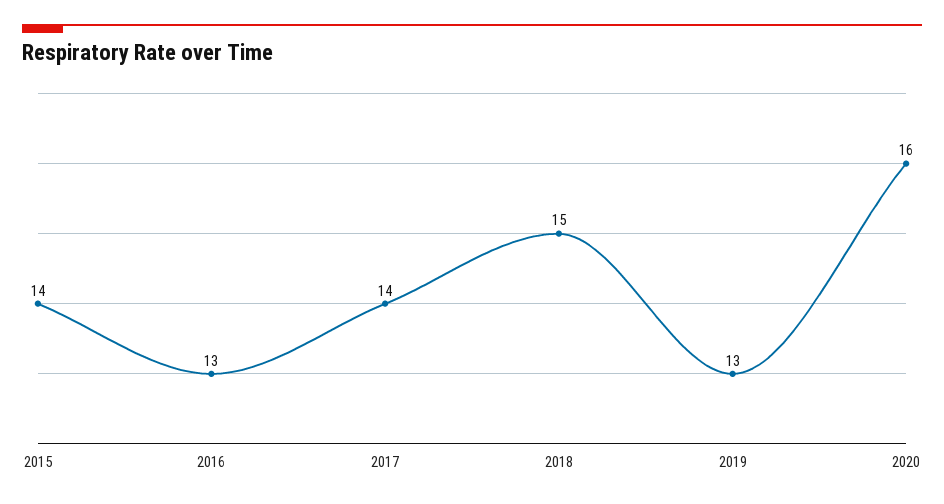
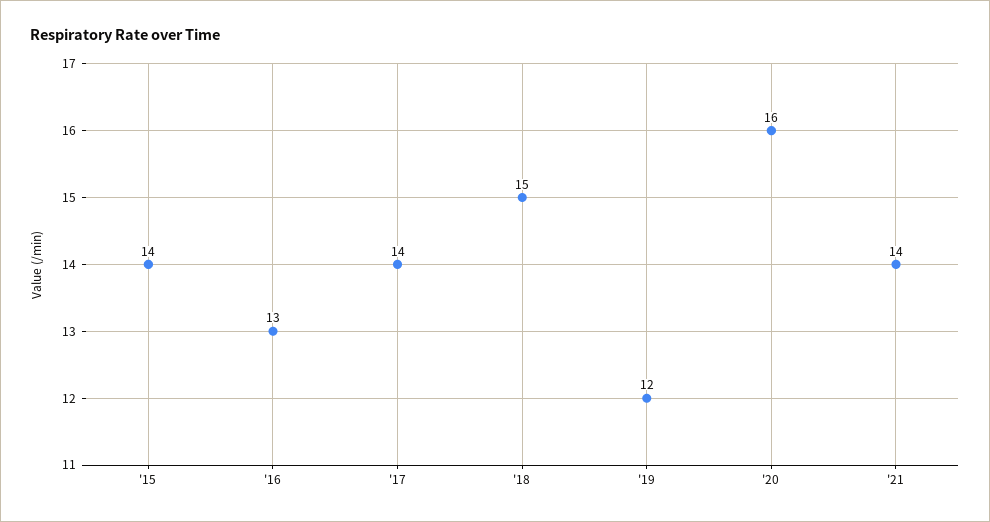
2019: 13 -> 12
'21: none -> 14

